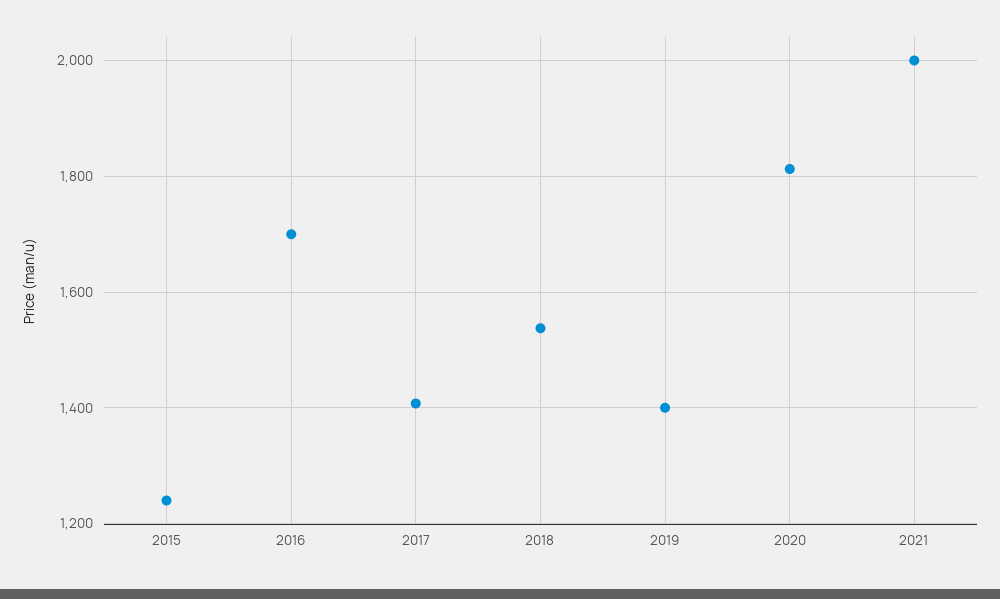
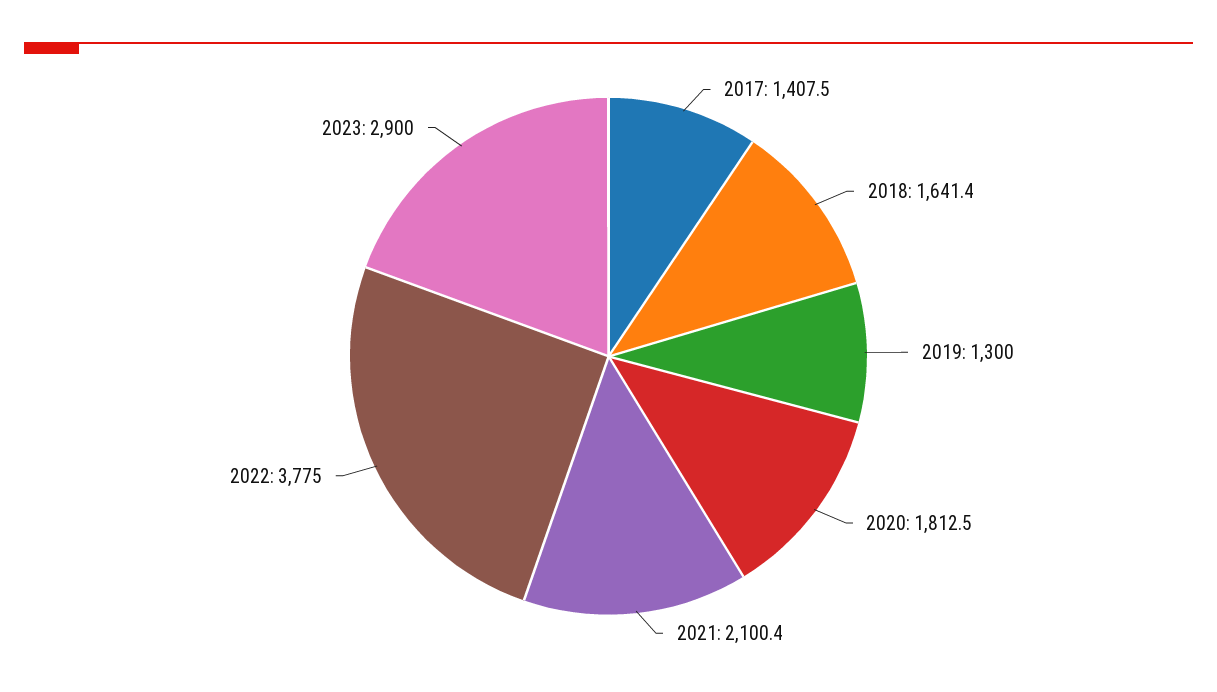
2015: 1240 -> none
2016: 1700 -> none
2018: 1540 -> 1641.4
2019: 1400 -> 1300
2021: 2000 -> 2100.4
2022: none -> 3775
2023: none -> 2900

